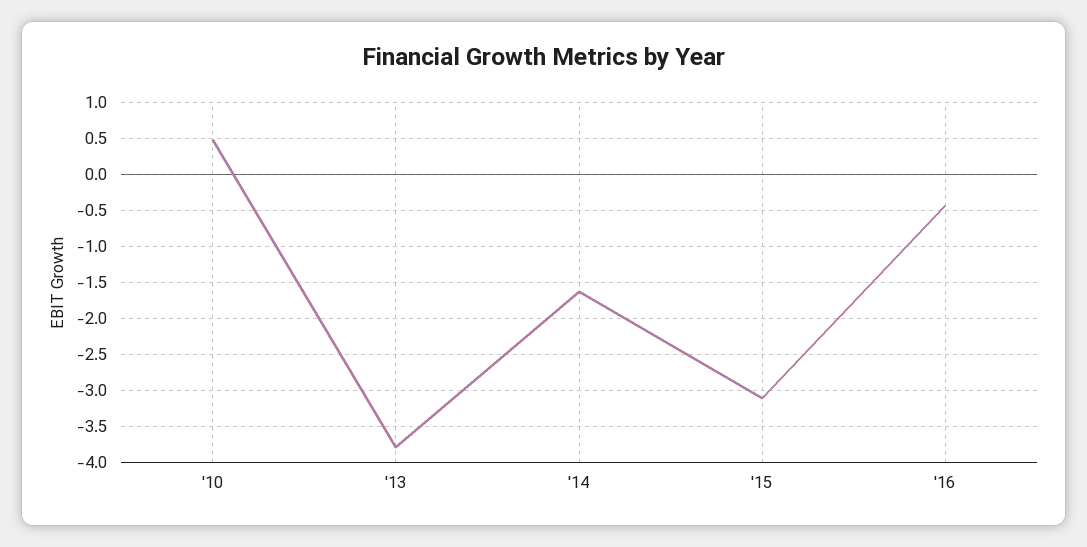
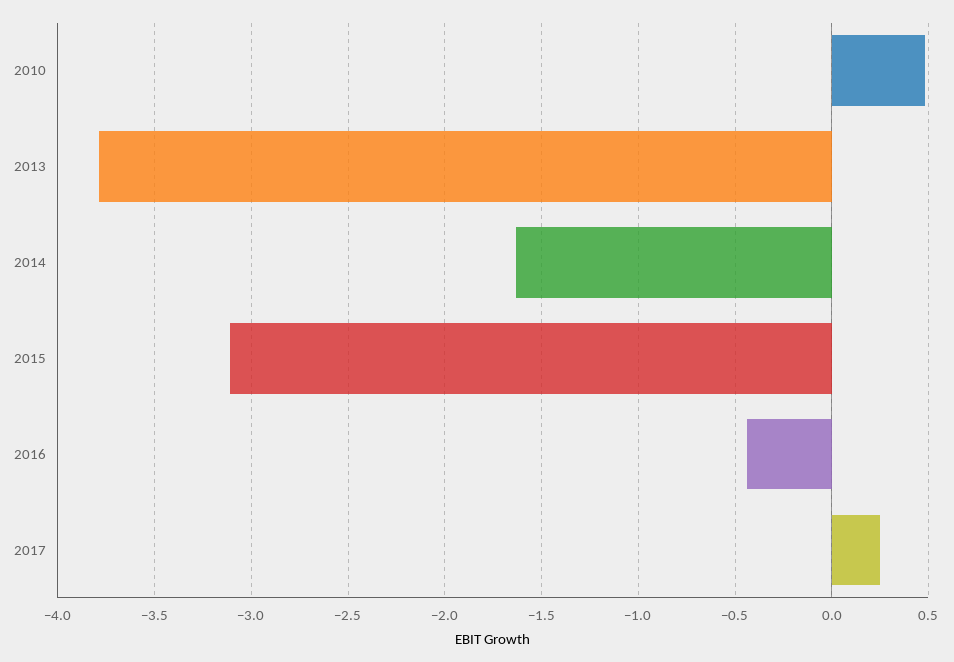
2017: none -> 0.25

